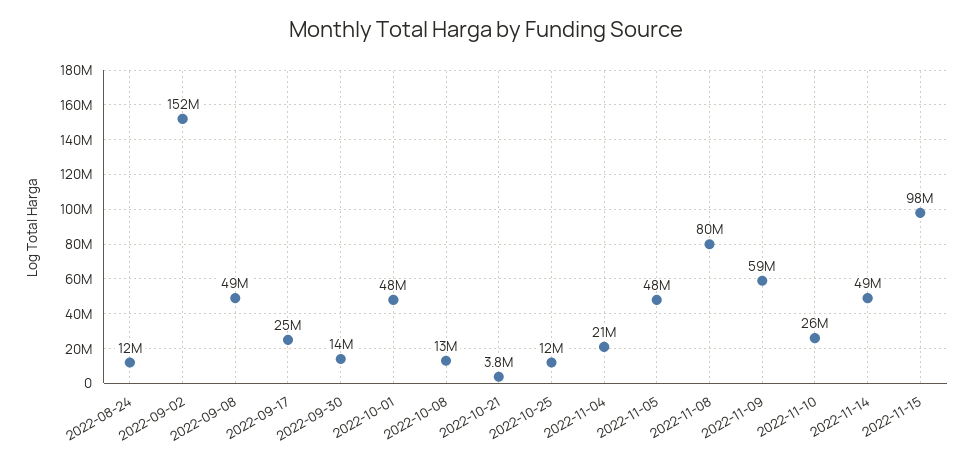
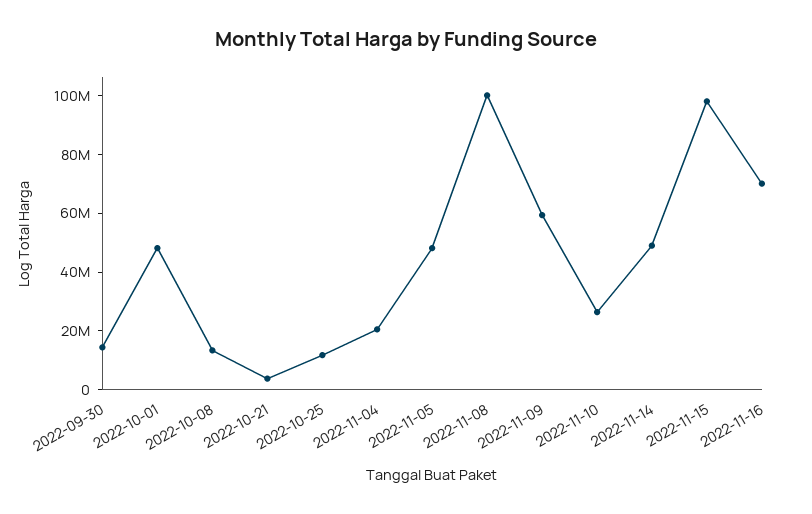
2022-08-24: 12000000 -> none
2022-09-02: 152000000 -> none
2022-09-08: 49000000 -> none
2022-09-17: 25000000 -> none
2022-11-08: 80000000 -> 100000000
2022-11-16: none -> 70000000

